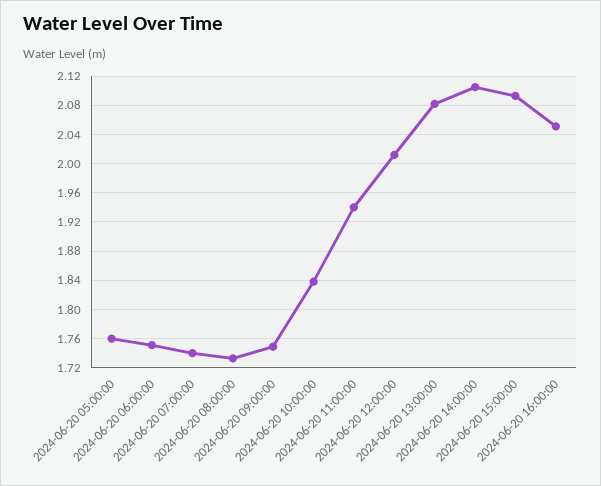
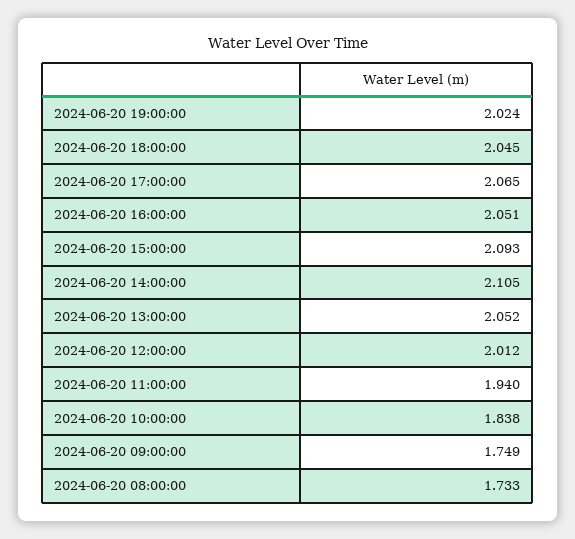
2024-06-20 05:00:00: 1.76 -> none
2024-06-20 06:00:00: 1.75 -> none
2024-06-20 07:00:00: 1.74 -> none
2024-06-20 13:00:00: 2.08 -> 2.052
2024-06-20 19:00:00: none -> 2.024
2024-06-20 18:00:00: none -> 2.045
2024-06-20 17:00:00: none -> 2.065

